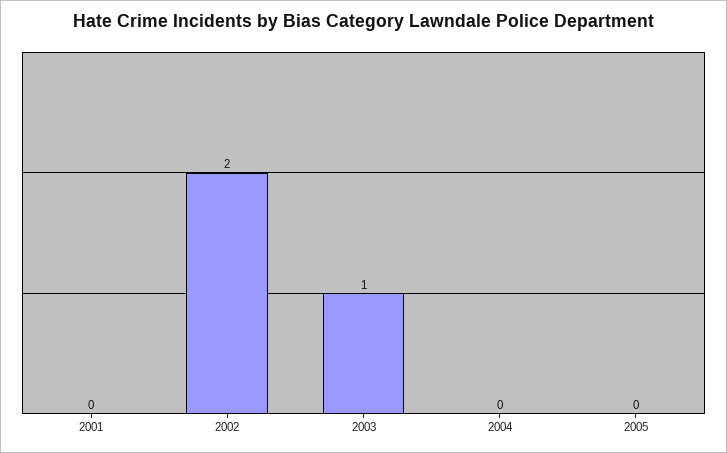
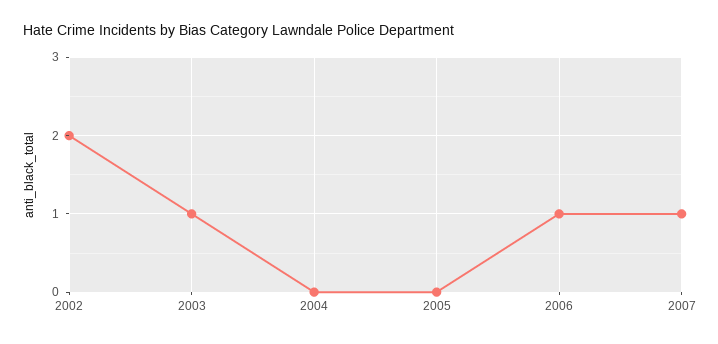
2001: 0 -> none
2006: none -> 1
2007: none -> 1

